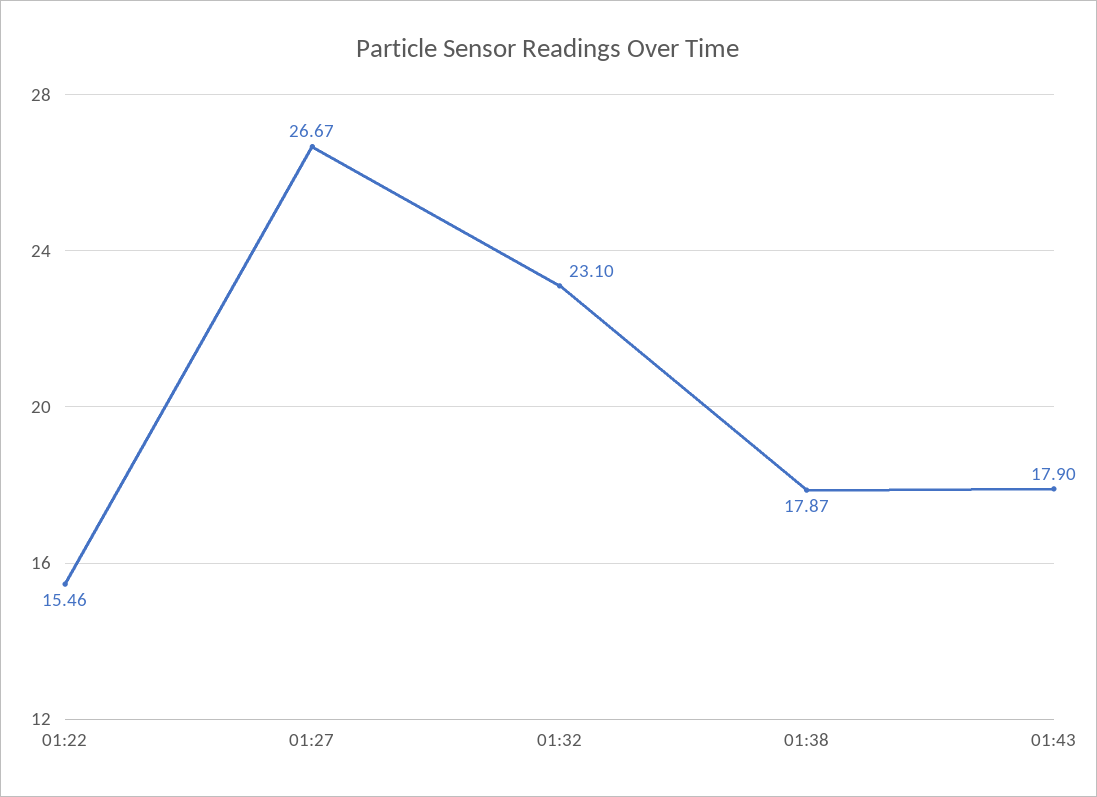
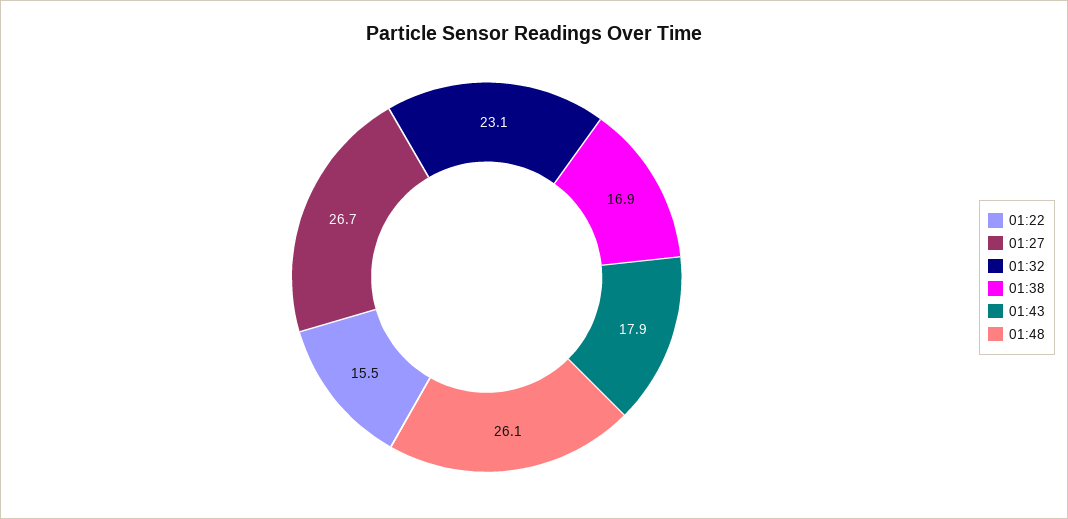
01:38: 17.87 -> 16.9
01:48: none -> 26.1

